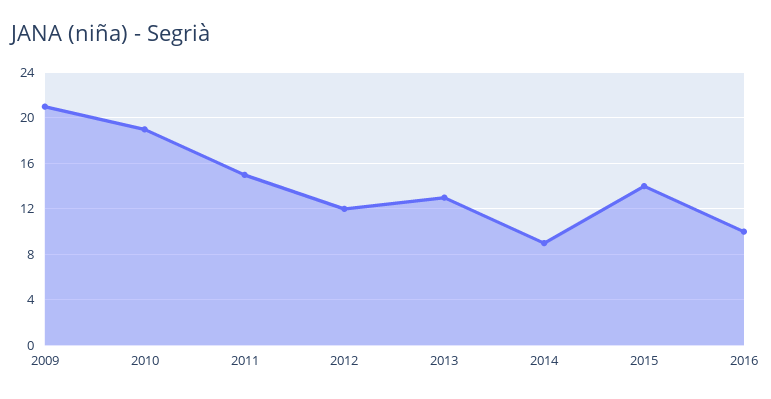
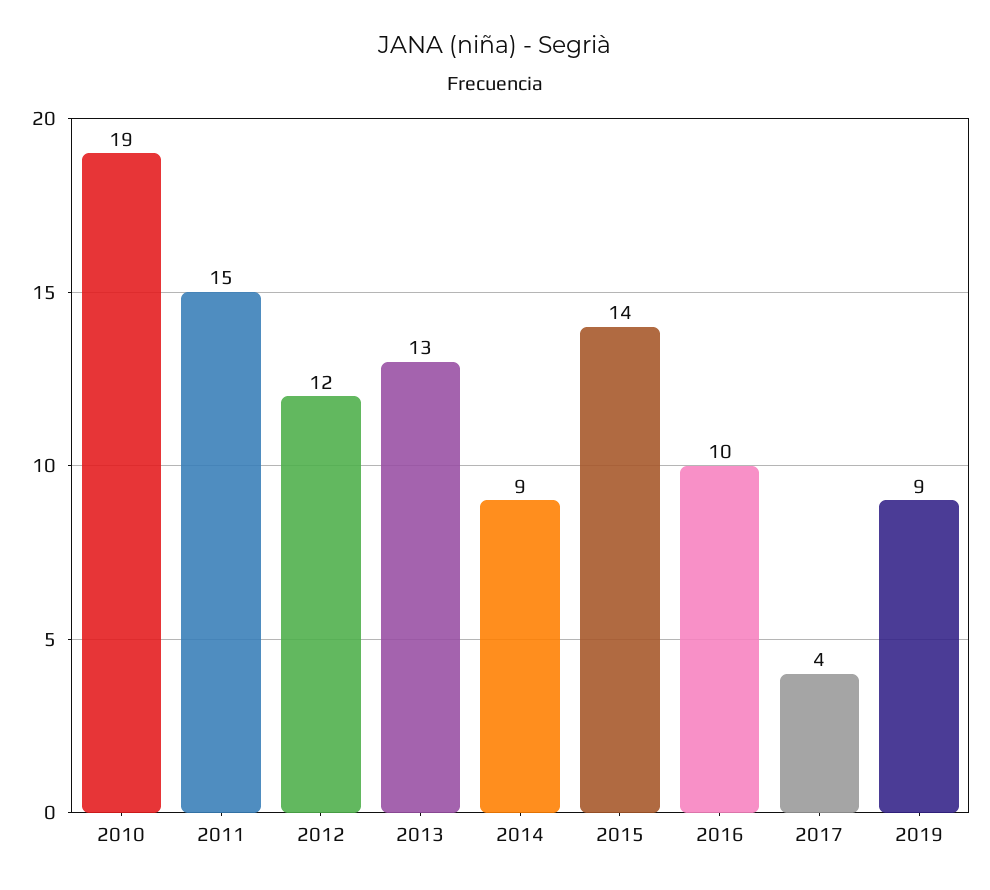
2009: 21 -> none
2017: none -> 4
2019: none -> 9

